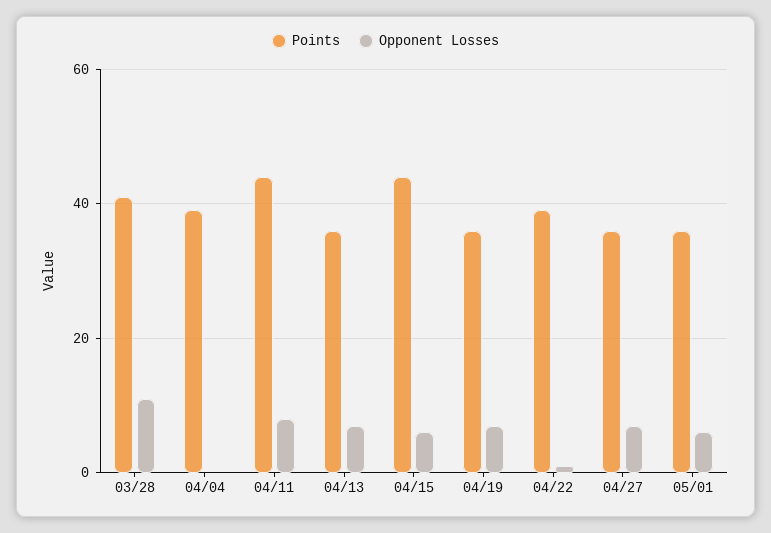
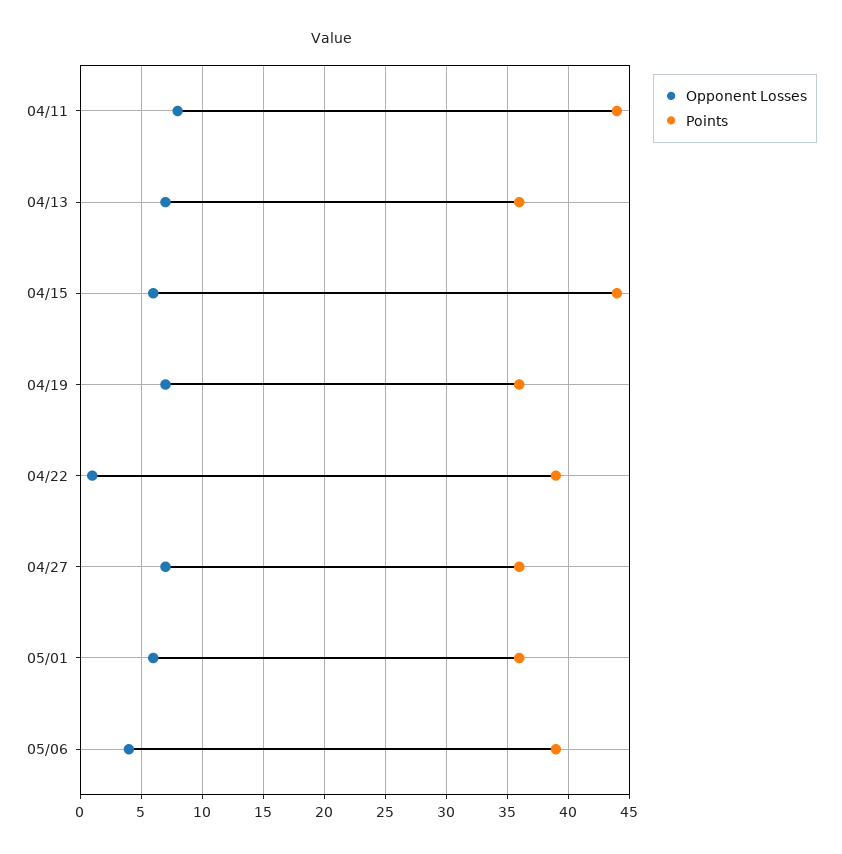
Points, 03/28: 40 -> none
Opponent Losses, 03/28: 10 -> none
Points, 04/04: 40 -> none
Opponent Losses, 04/04: 0 -> none
Opponent Losses, 05/06: none -> 4
Points, 05/06: none -> 39

